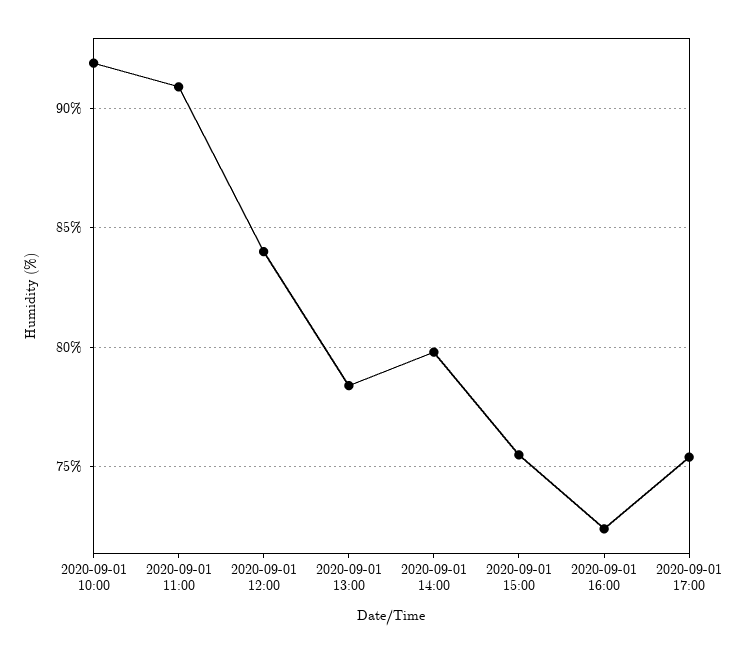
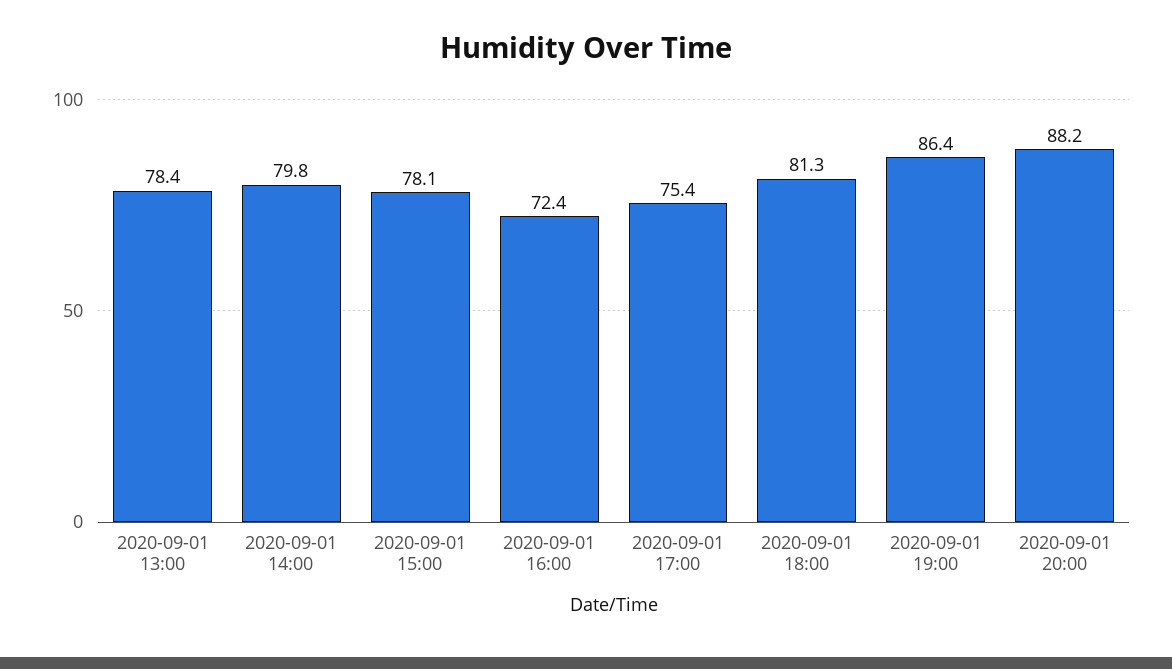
2020-09-01 10:00: 92 -> none
2020-09-01 11:00: 91 -> none
2020-09-01 12:00: 84 -> none
2020-09-01 15:00: 75.5 -> 78.1
2020-09-01 18:00: none -> 81.3
2020-09-01 19:00: none -> 86.4
2020-09-01 20:00: none -> 88.2

